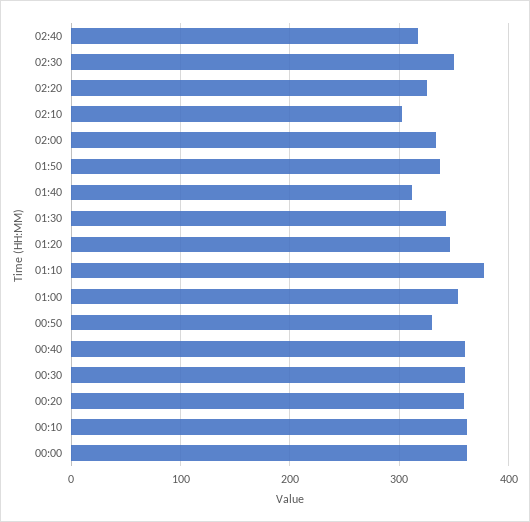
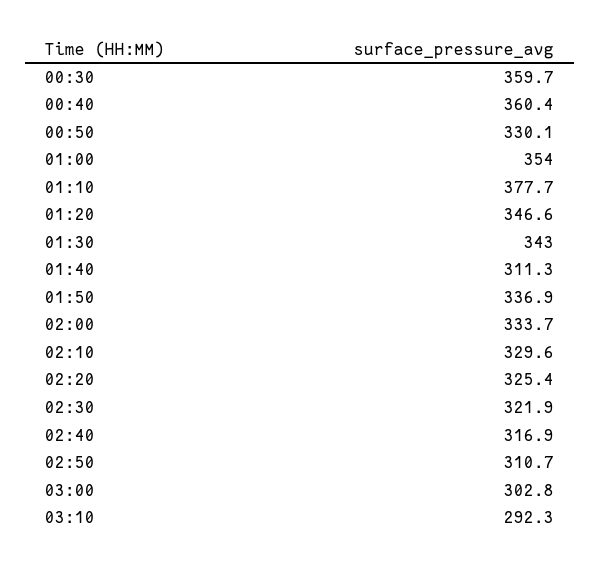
02:30: 350 -> 321.9
02:10: 300 -> 329.6
00:20: 360 -> none
00:10: 360 -> none
00:00: 360 -> none
02:50: none -> 310.7
03:00: none -> 302.8
03:10: none -> 292.3

